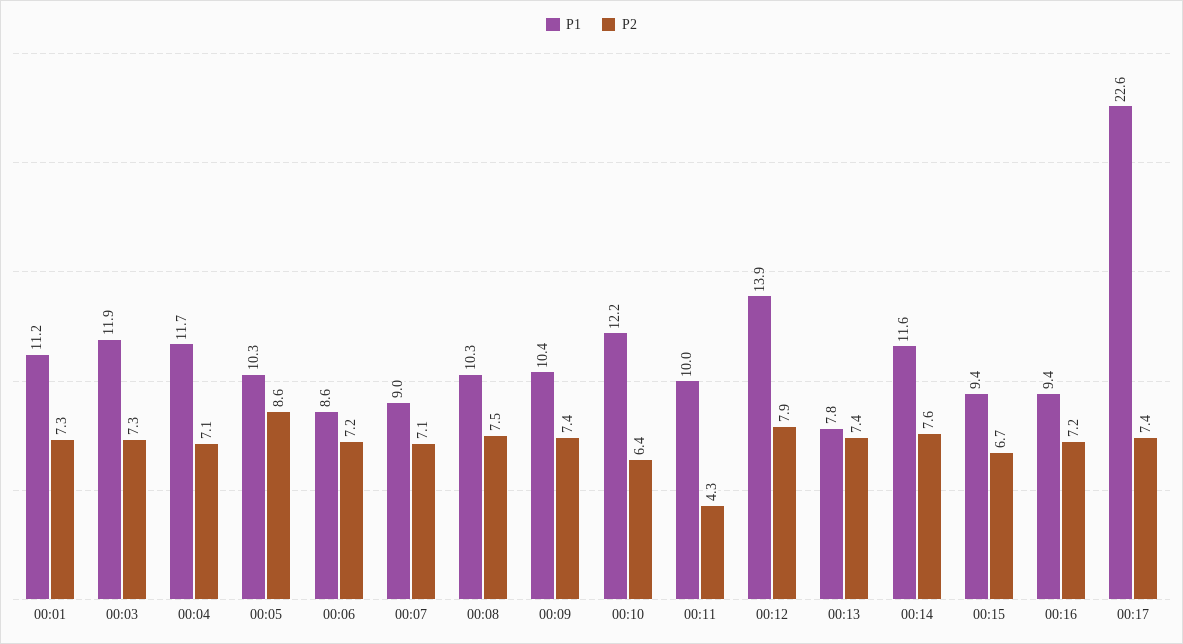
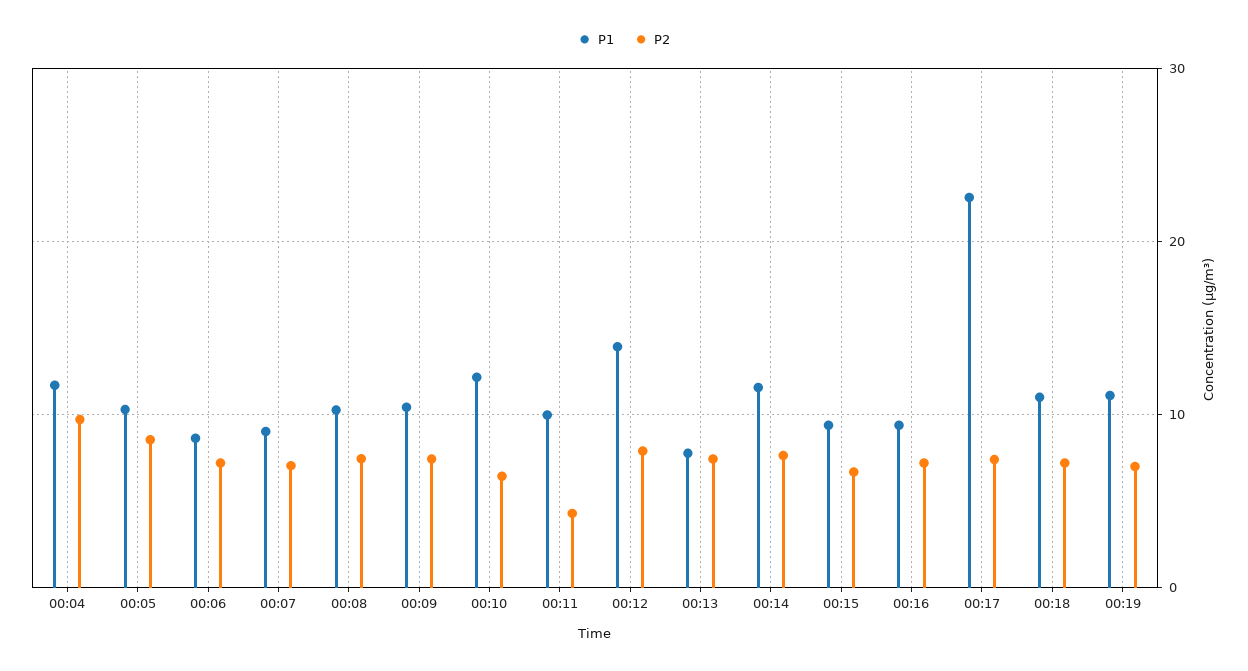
P1, 00:01: 11.2 -> none
P2, 00:01: 7.3 -> none
P1, 00:03: 11.9 -> none
P2, 00:03: 7.3 -> none
P2, 00:04: 7.1 -> 10
P1, 00:18: none -> 11
P2, 00:18: none -> 7
P1, 00:19: none -> 11
P2, 00:19: none -> 7

